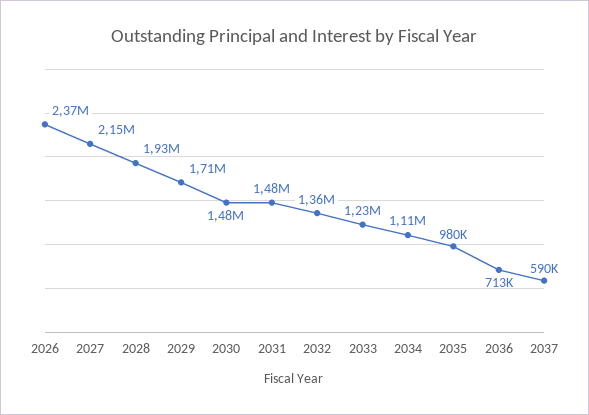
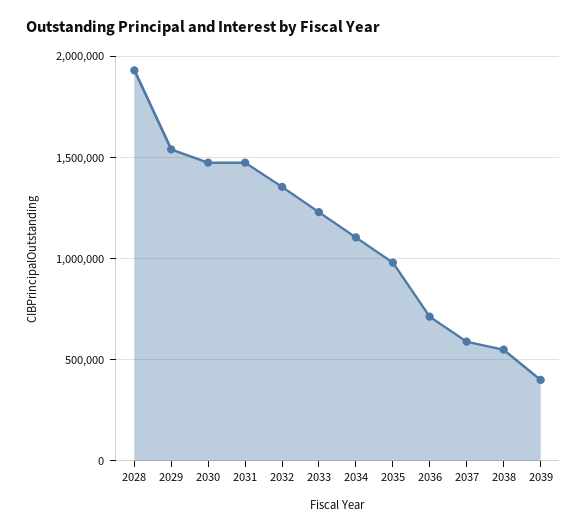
2026: 2370000 -> none
2027: 2150000 -> none
2029: 1710000 -> 1550000
2038: none -> 550000
2039: none -> 400000

